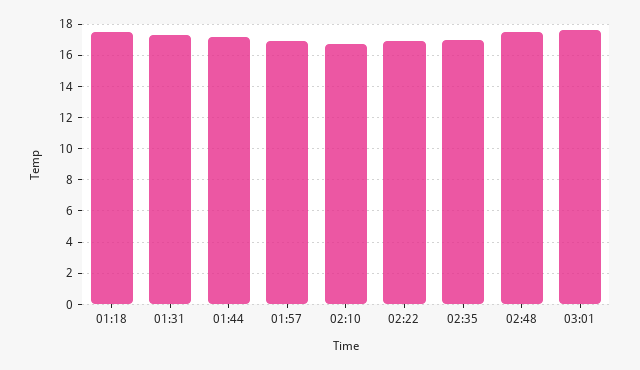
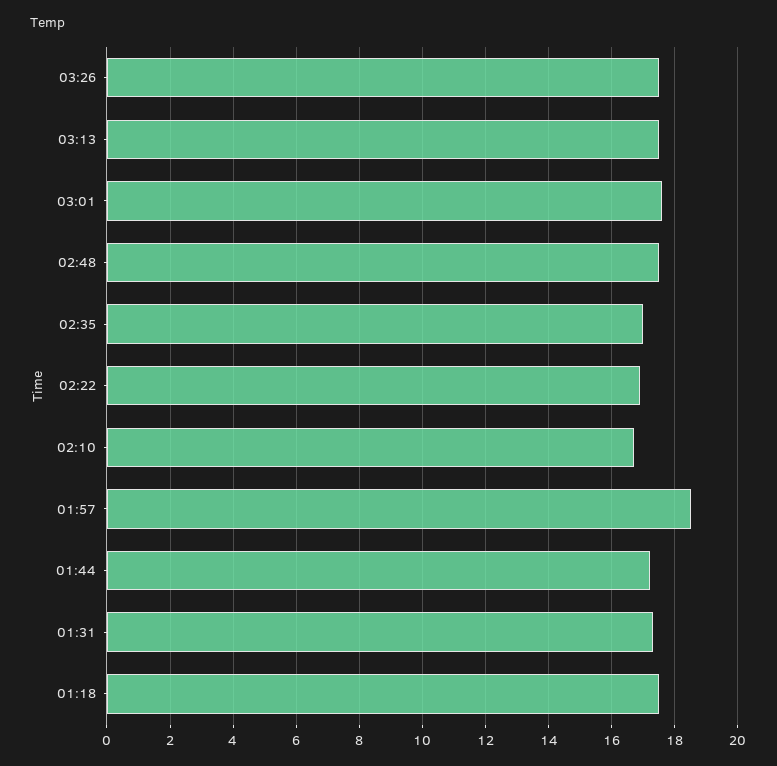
01:57: 17 -> 18.5
03:26: none -> 17.5
03:13: none -> 17.5

